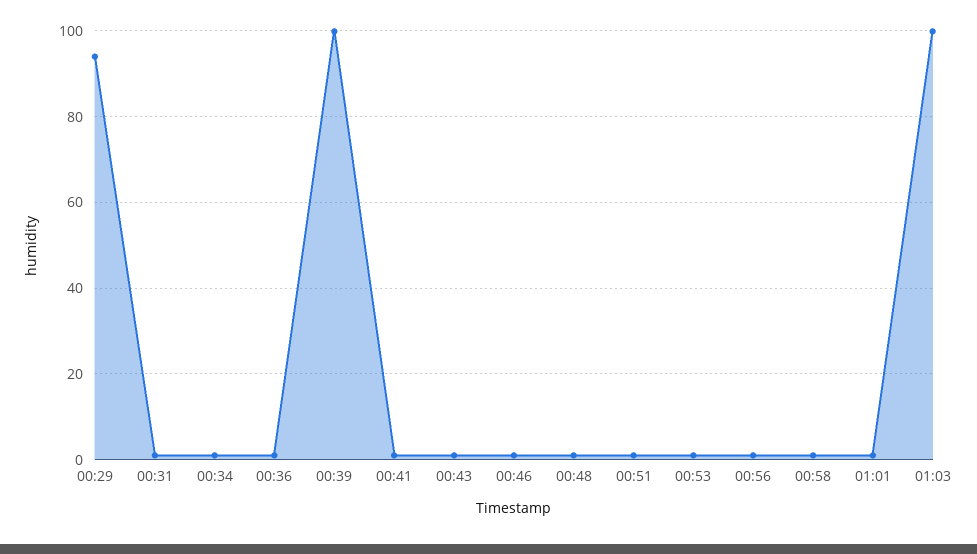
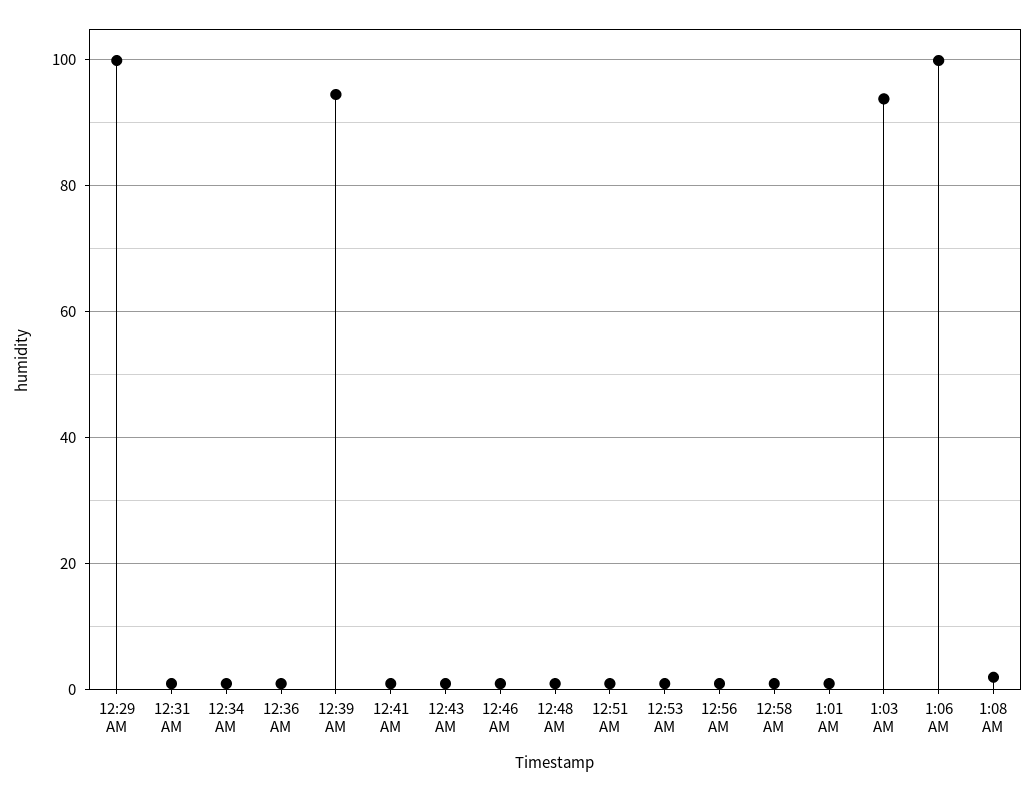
00:29: 94 -> 100
00:39: 100 -> 94
01:03: 100 -> 94
1:06 AM: none -> 100
1:08 AM: none -> 2

